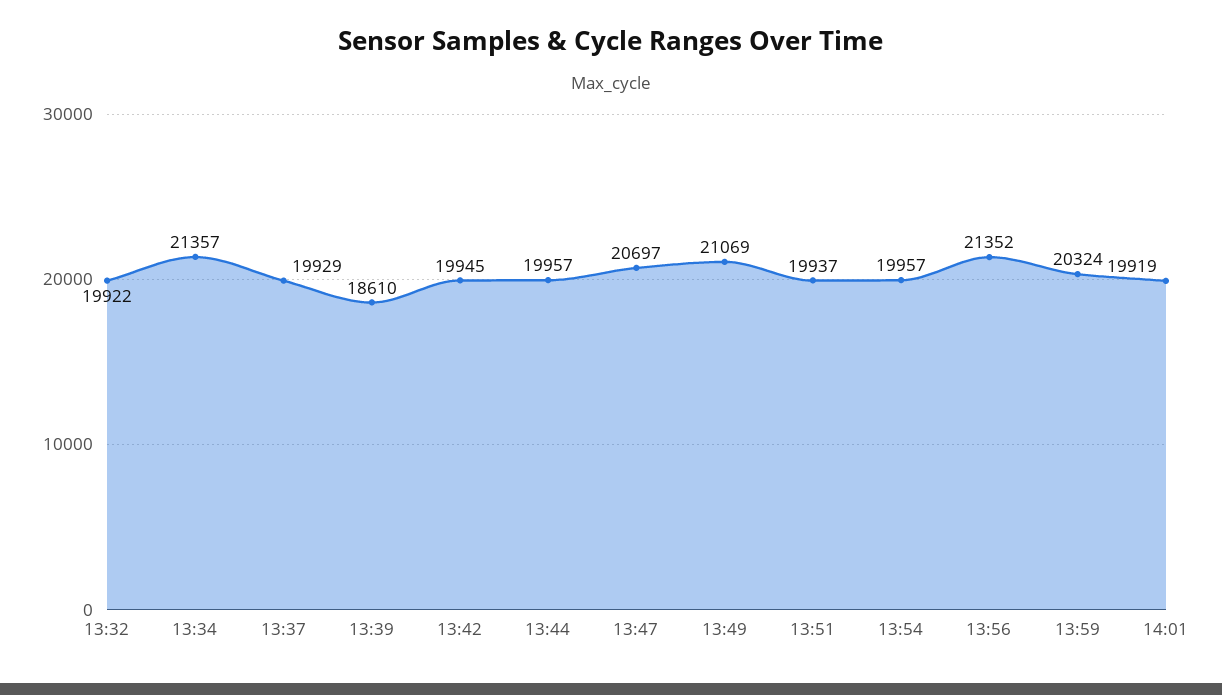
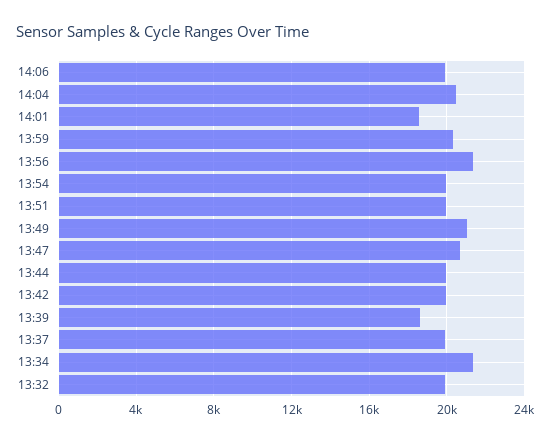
14:01: 19919 -> 18500
14:06: none -> 20000
14:04: none -> 20500

